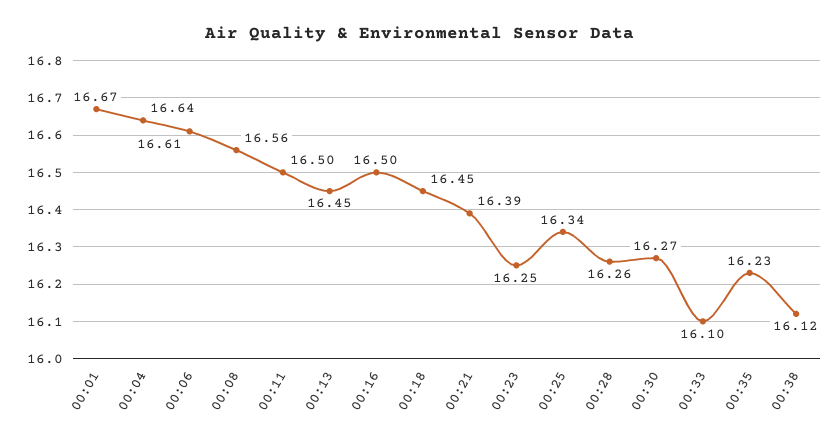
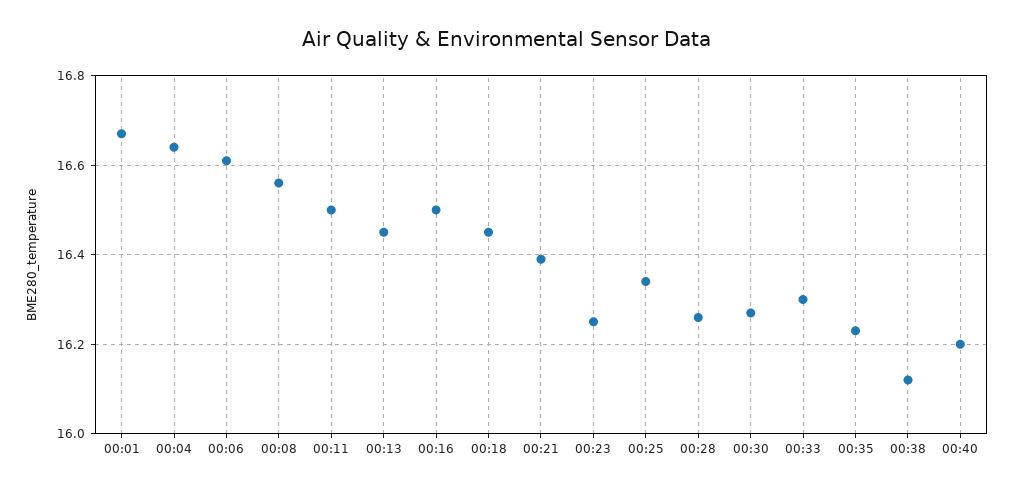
00:33: 16.1 -> 16.3
00:40: none -> 16.2

